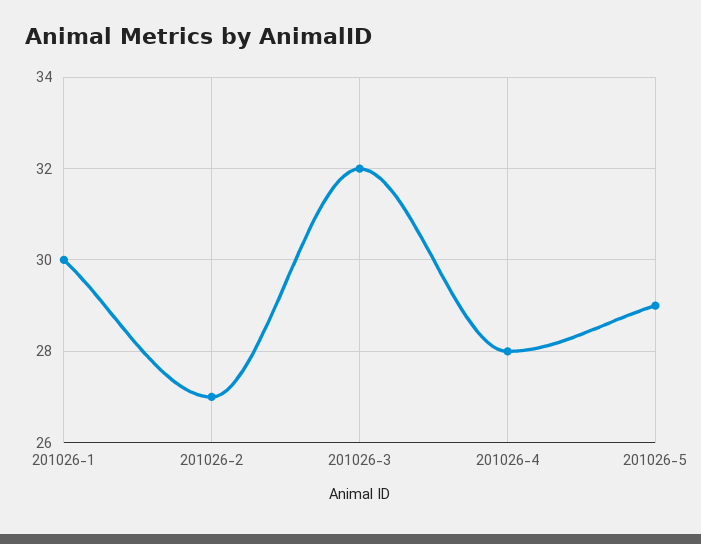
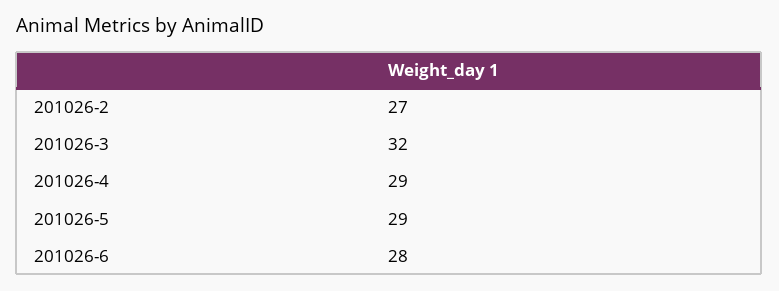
201026-1: 30 -> none
201026-4: 28 -> 29
201026-6: none -> 28

